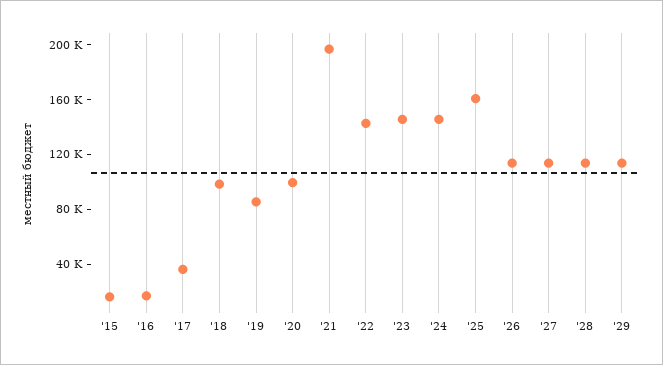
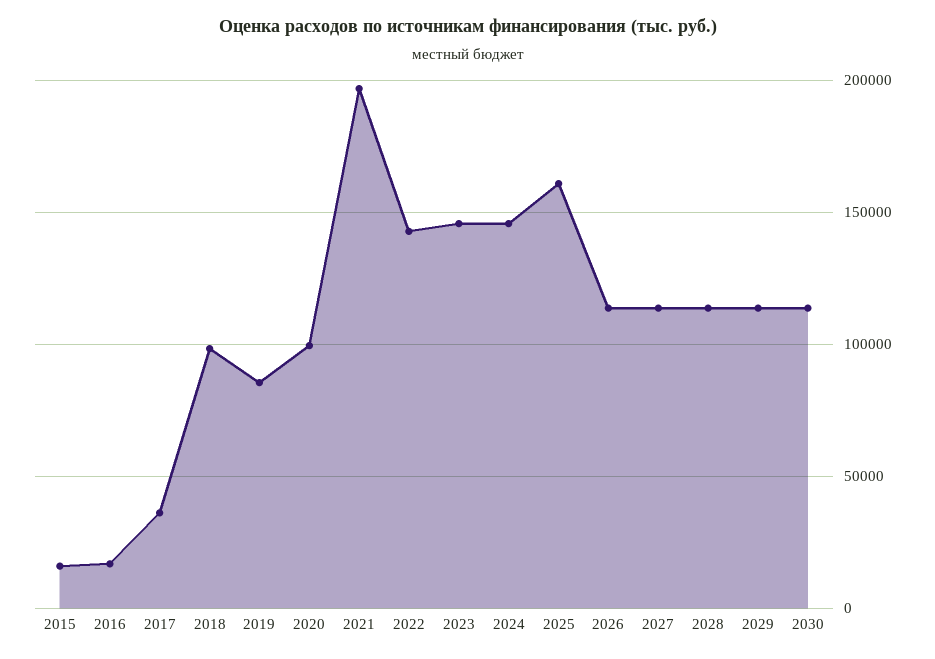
2030: none -> 115000

